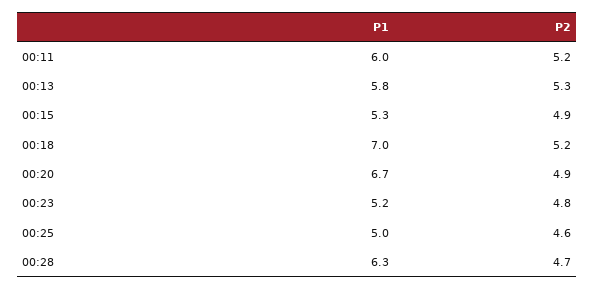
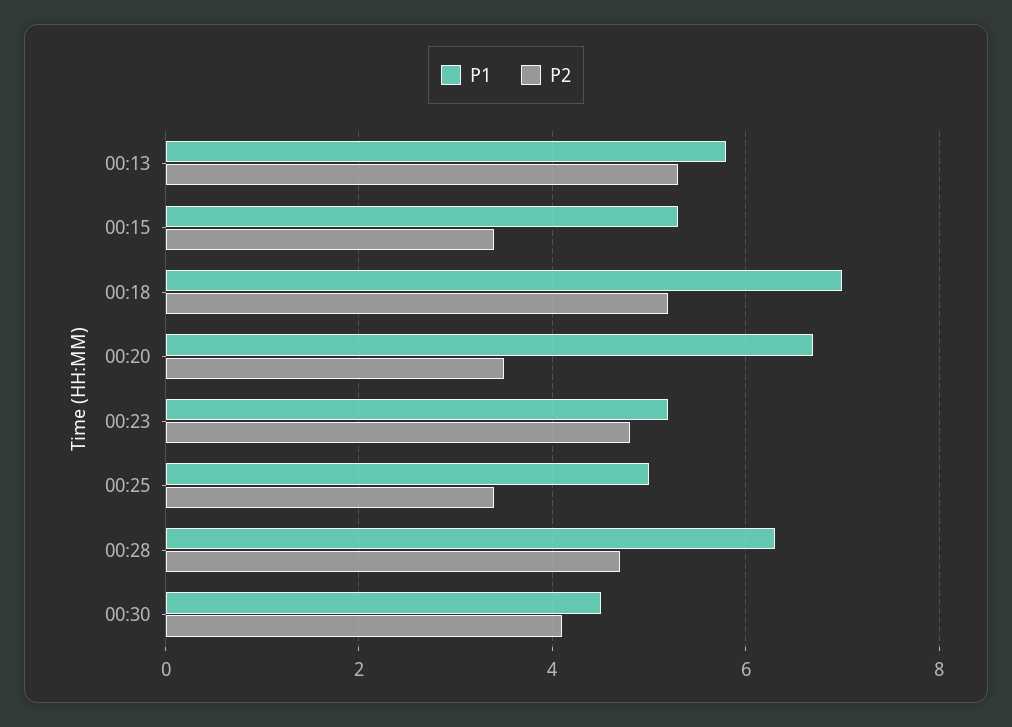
P1, 00:11: 6 -> none
P2, 00:11: 5.2 -> none
P2, 00:15: 4.9 -> 3.5
P2, 00:20: 4.9 -> 3.5
P2, 00:25: 4.6 -> 3.5
P1, 00:30: none -> 4.5
P2, 00:30: none -> 4

